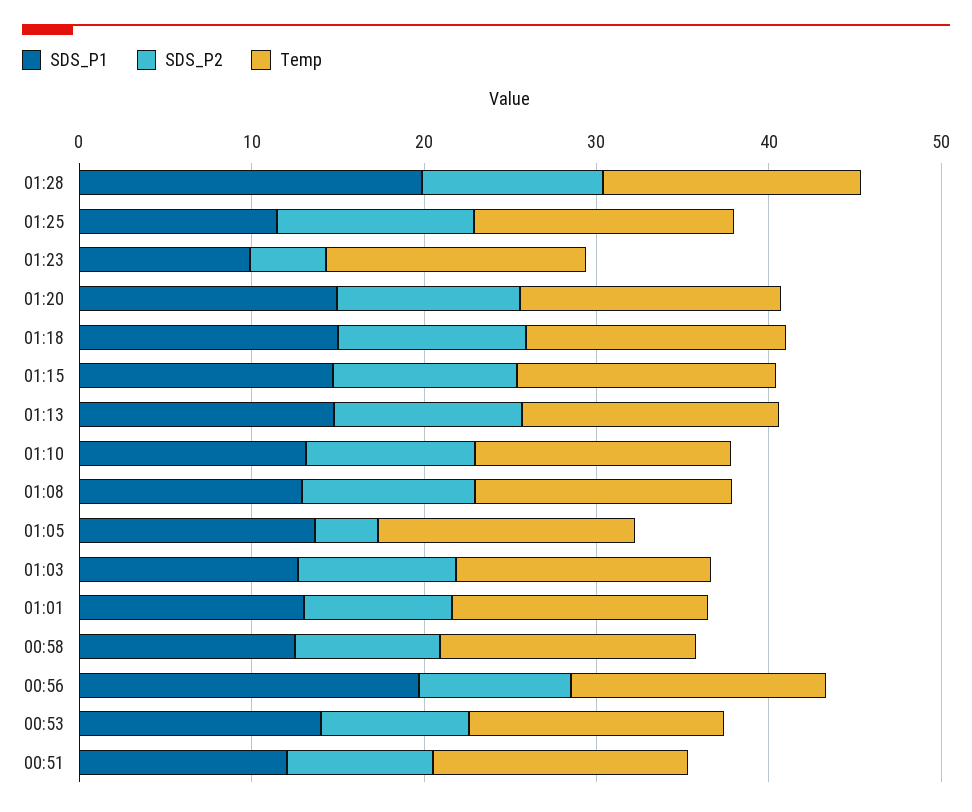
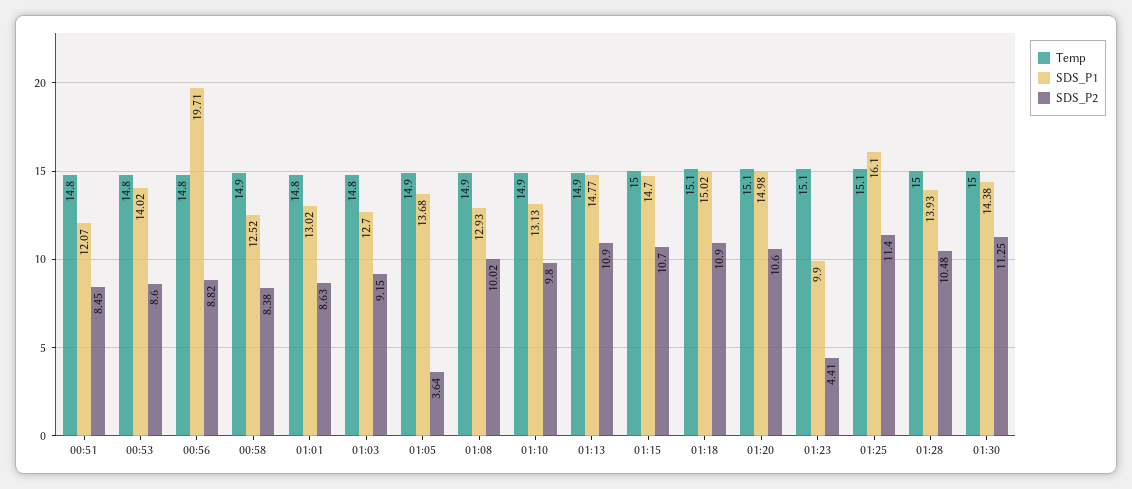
SDS_P1, 01:28: 20 -> 13.93
SDS_P1, 01:25: 12 -> 16.1
Temp, 01:30: none -> 15
SDS_P1, 01:30: none -> 14.38
SDS_P2, 01:30: none -> 11.25

